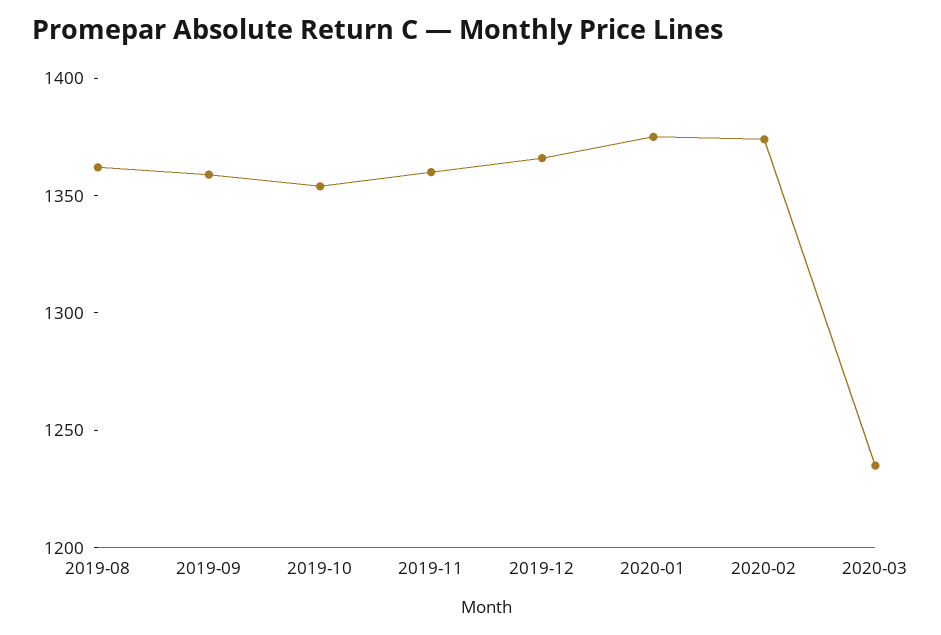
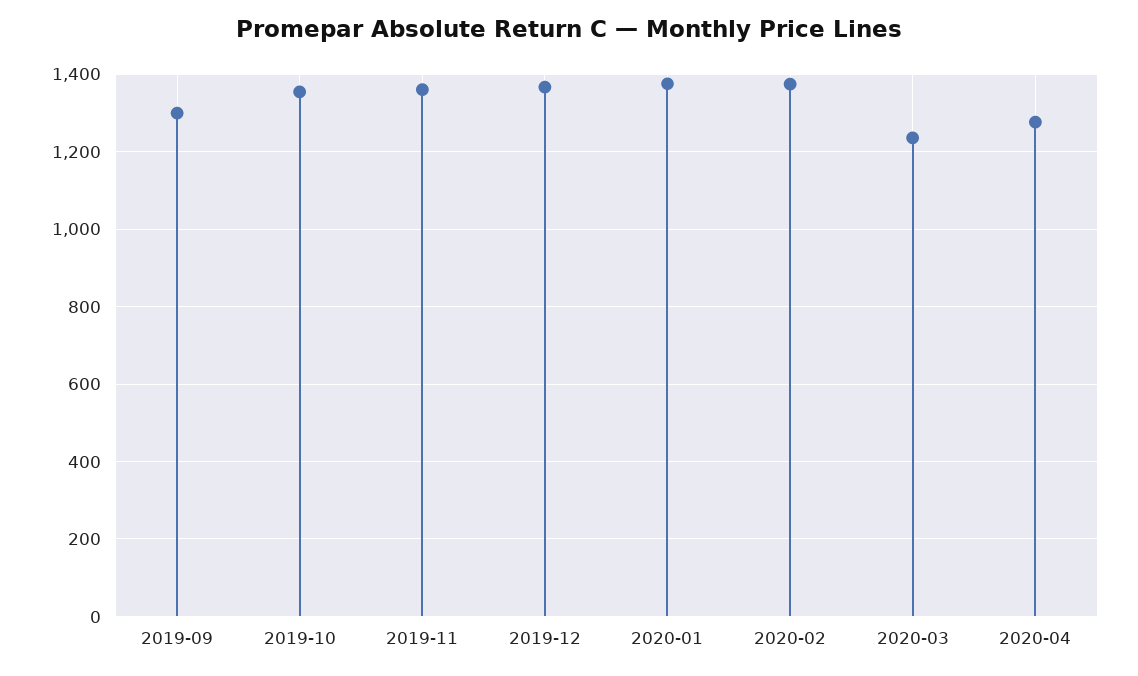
2019-08: 1360 -> none
2019-09: 1360 -> 1300
2020-04: none -> 1280

